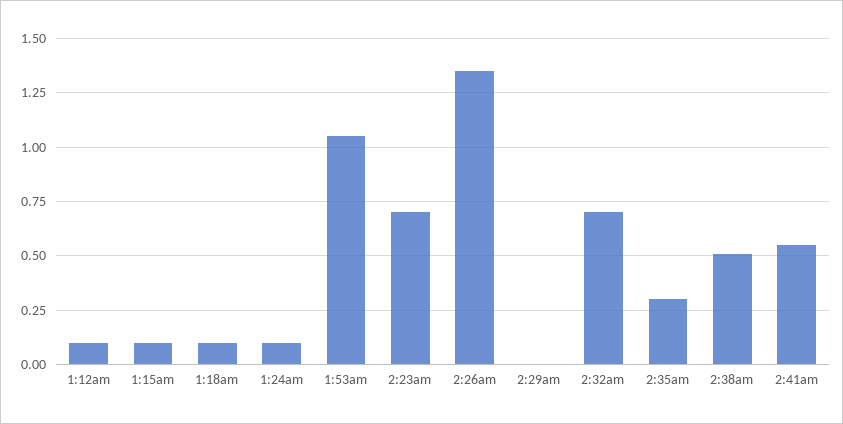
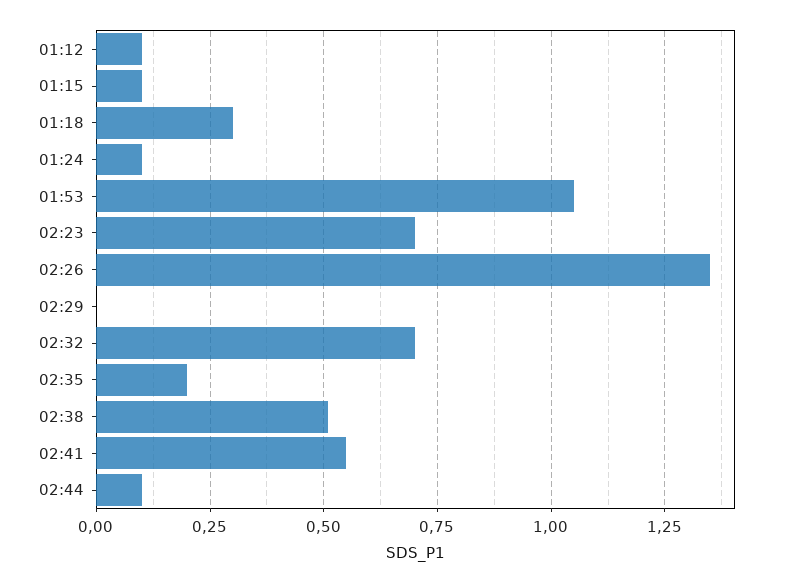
1:18am: 0.1 -> 0.3
2:35am: 0.3 -> 0.2
02:44: none -> 0.1

